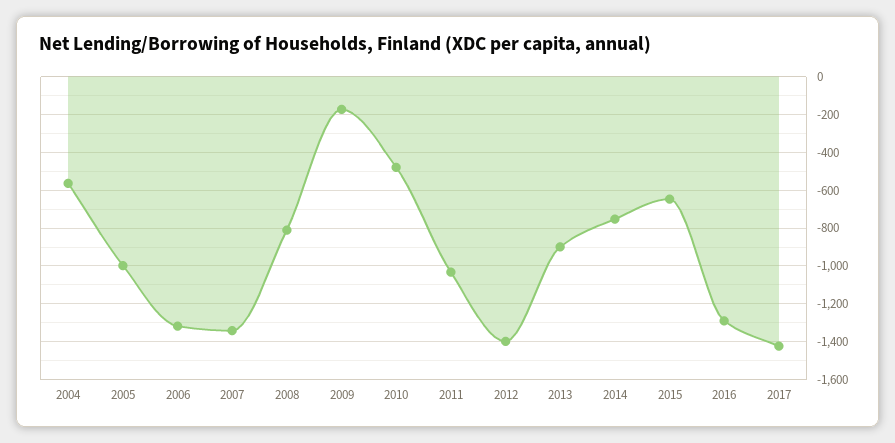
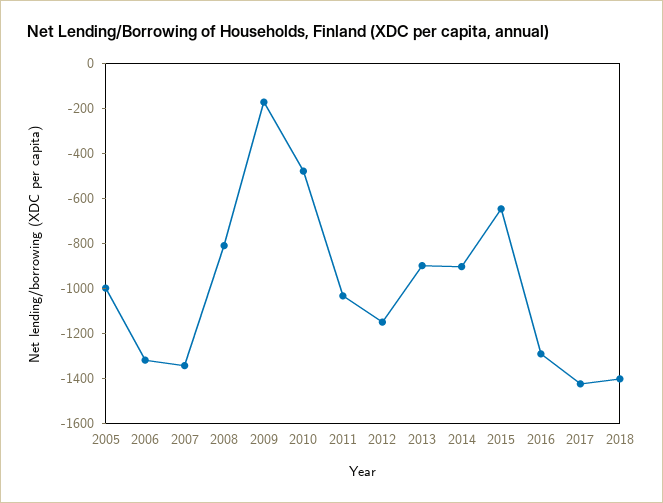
2004: -550 -> none
2012: -1400 -> -1150
2014: -750 -> -900
2018: none -> -1400

